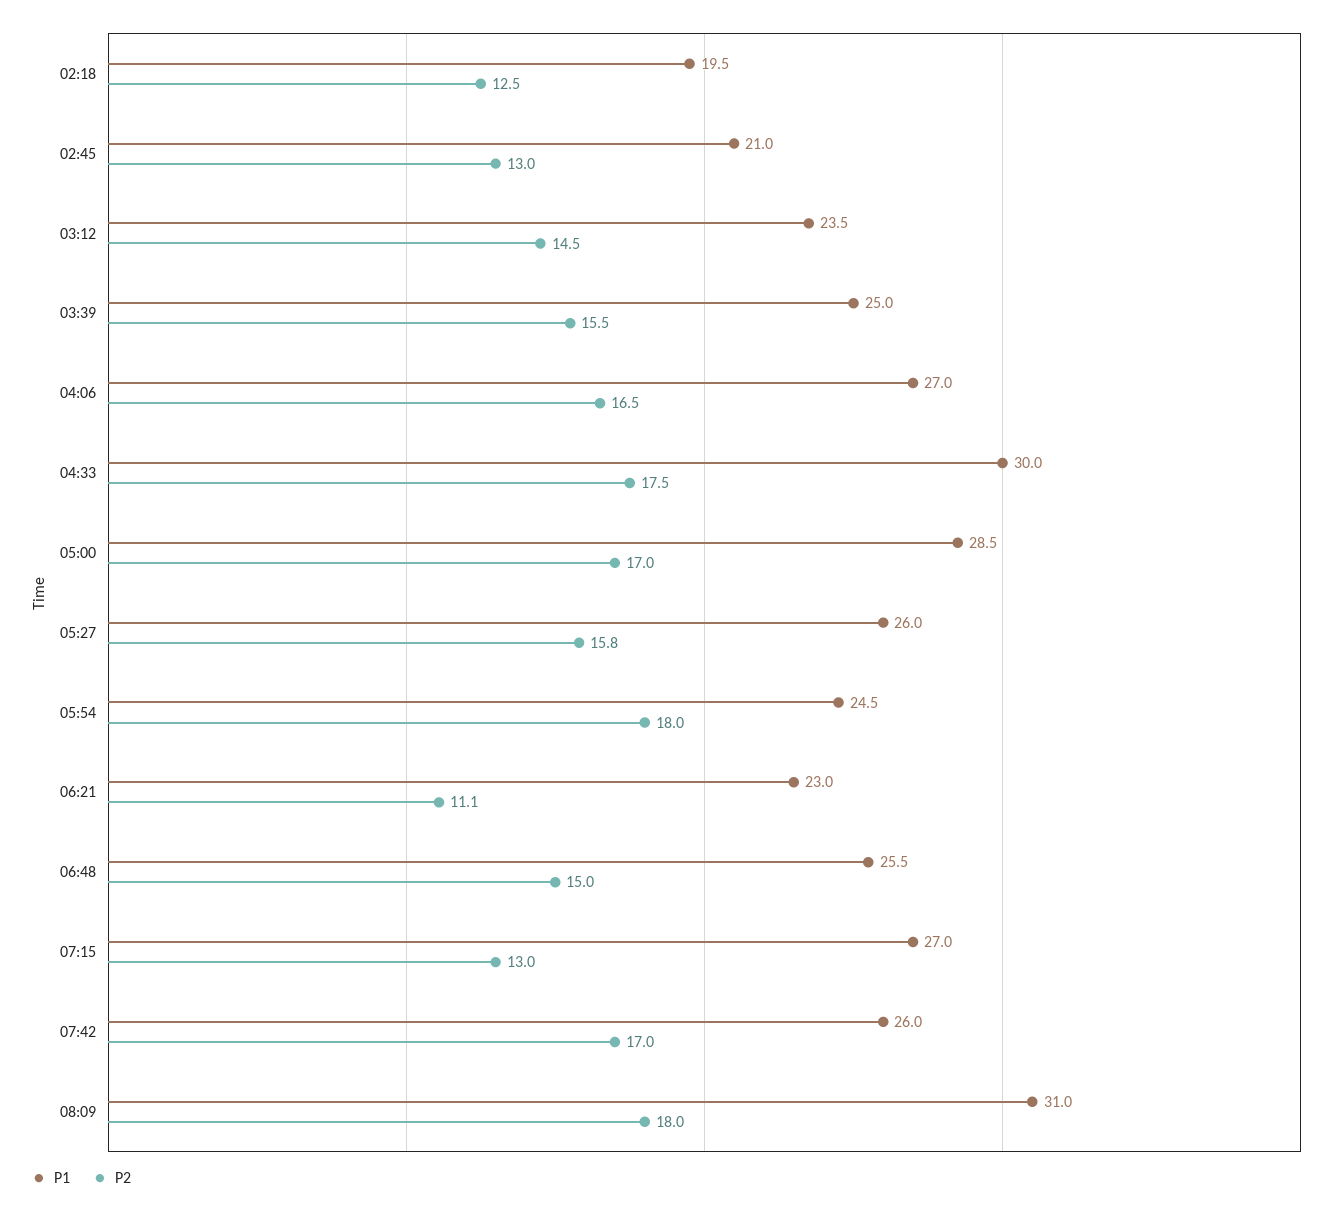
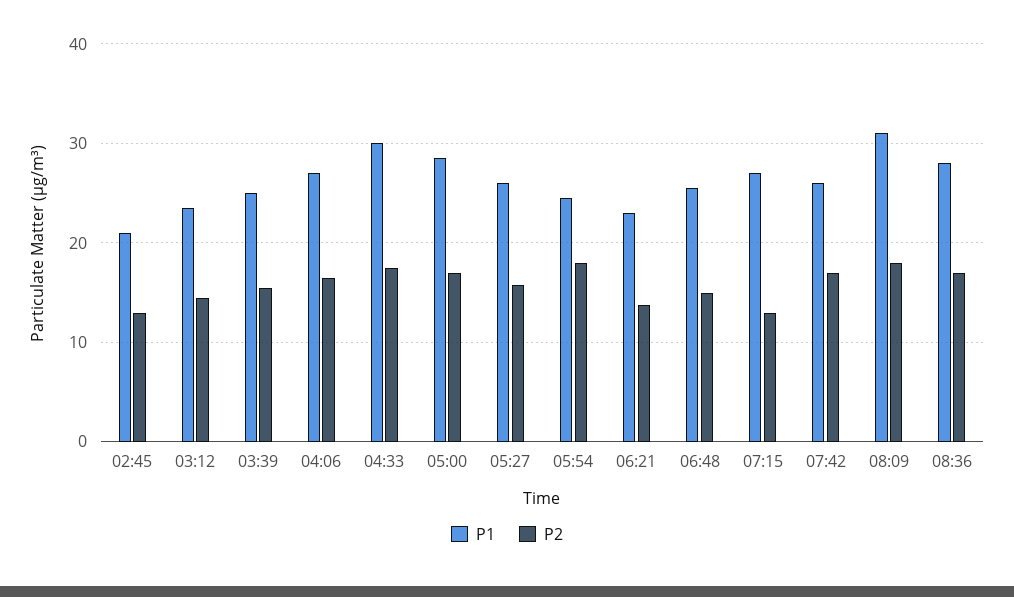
P1, 02:18: 19.5 -> none
P2, 02:18: 12.5 -> none
P2, 06:21: 11.1 -> 14
P1, 08:36: none -> 28
P2, 08:36: none -> 17

